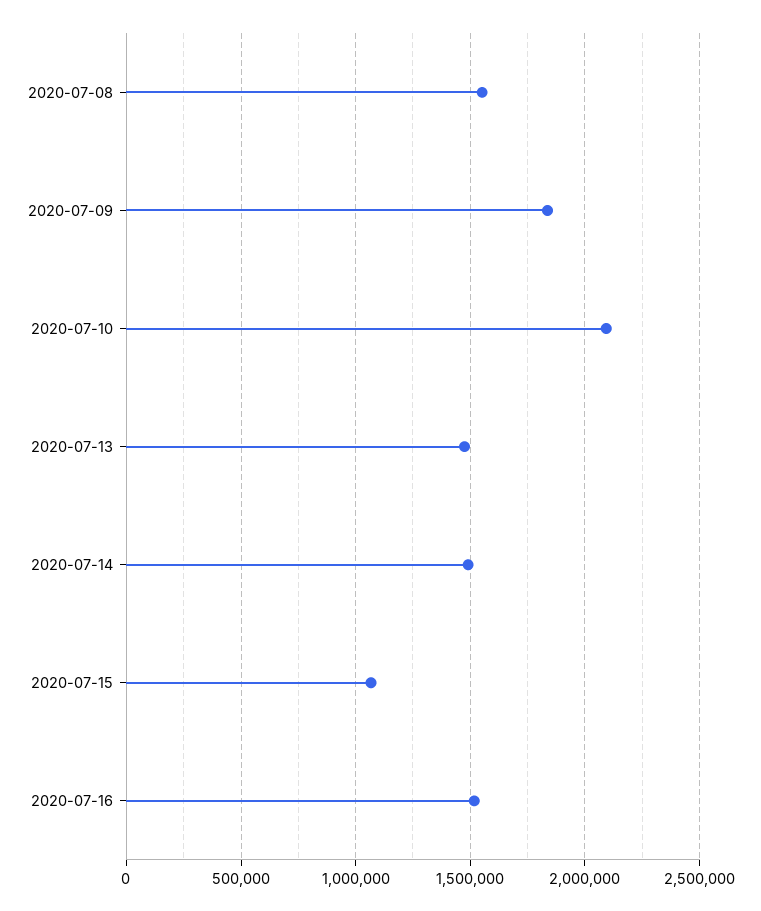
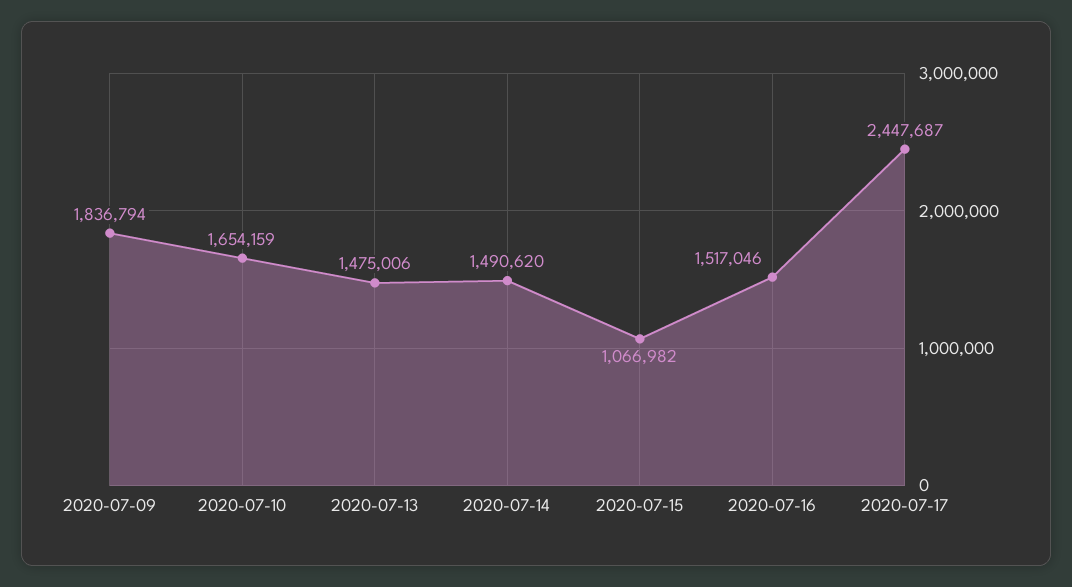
2020-07-08: 1550000 -> none
2020-07-10: 2100000 -> 1654159
2020-07-17: none -> 2447687

